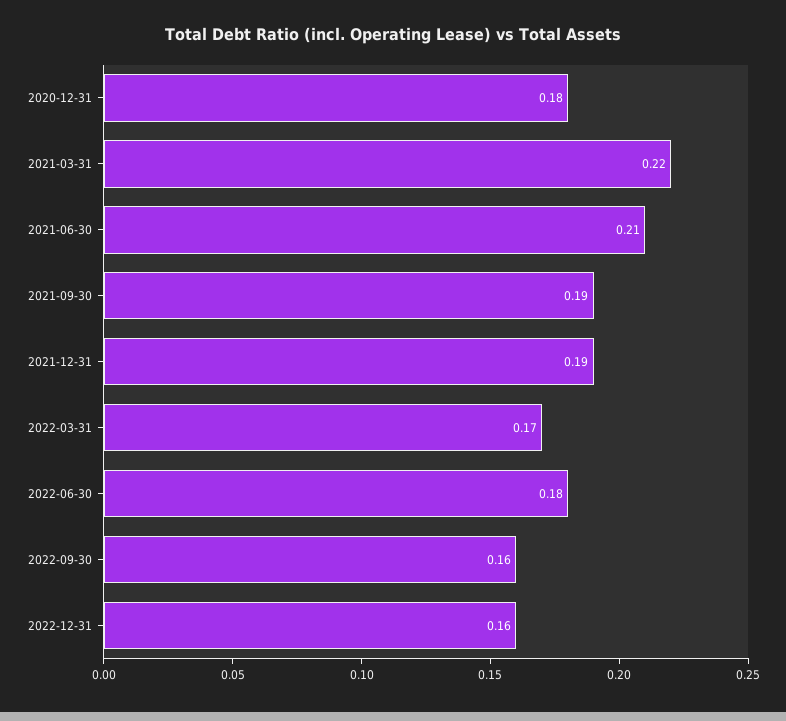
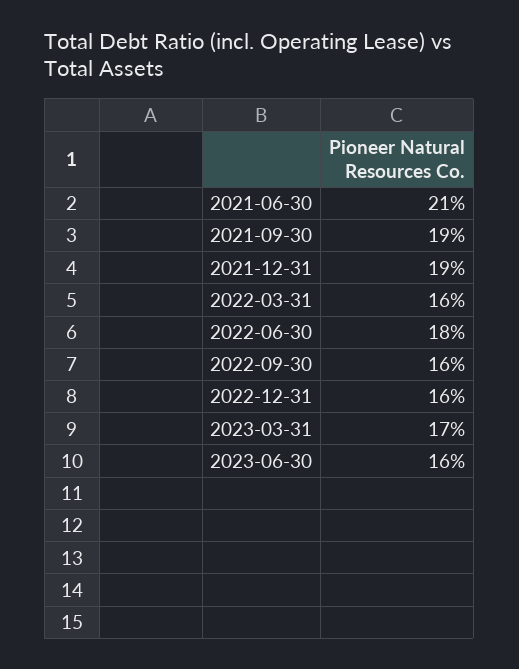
2020-12-31: 0.18 -> none
2021-03-31: 0.22 -> none
2022-03-31: 0.17 -> 0.16
2023-03-31: none -> 0.17
2023-06-30: none -> 0.16

